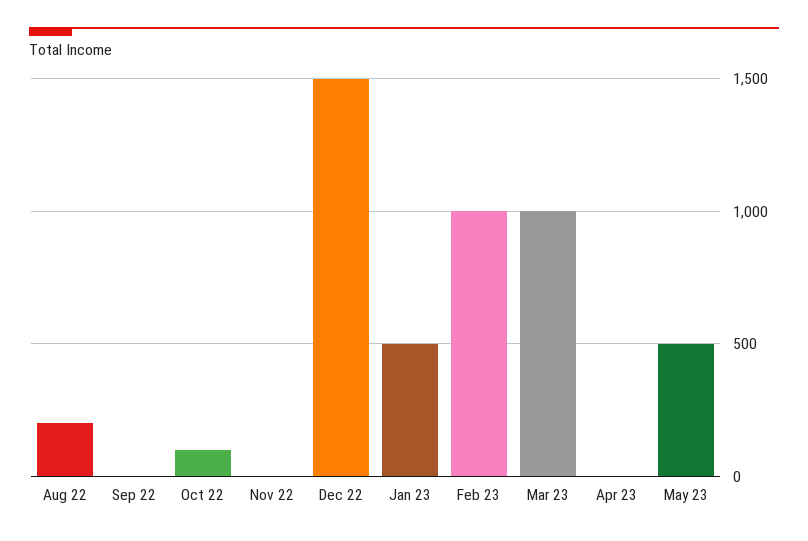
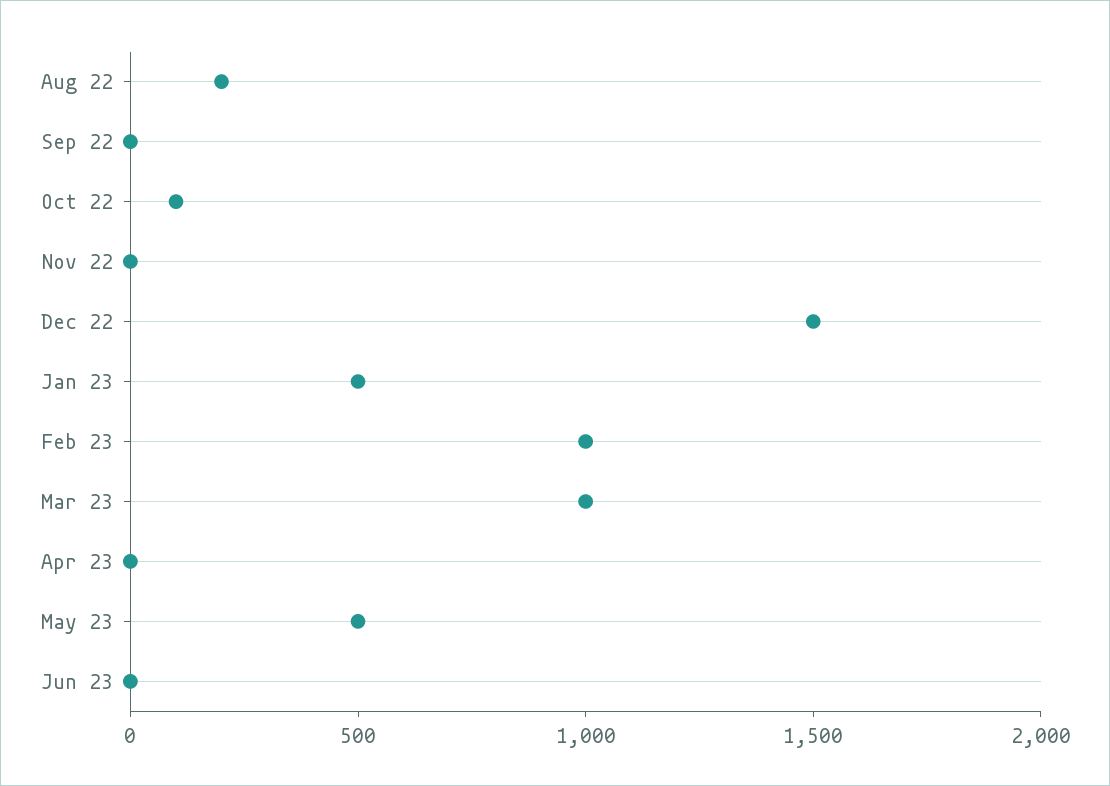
Jun 23: none -> 0

